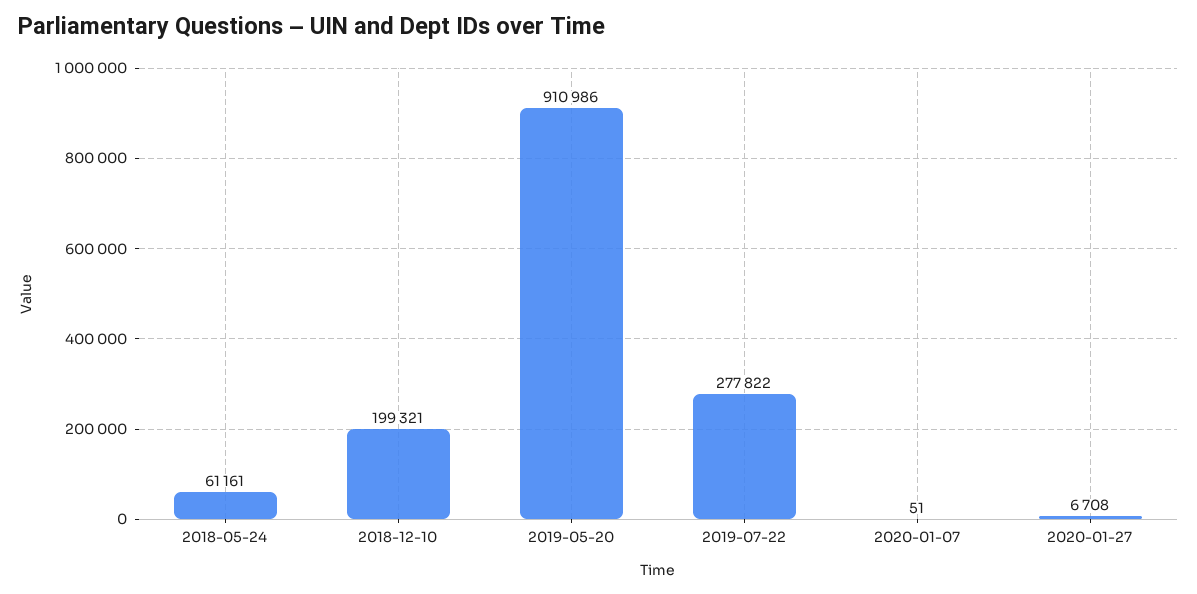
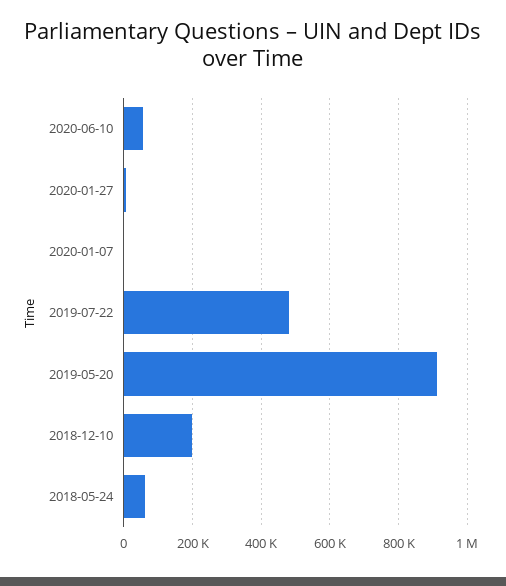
2019-07-22: 277822 -> 480000
2020-06-10: none -> 60000

